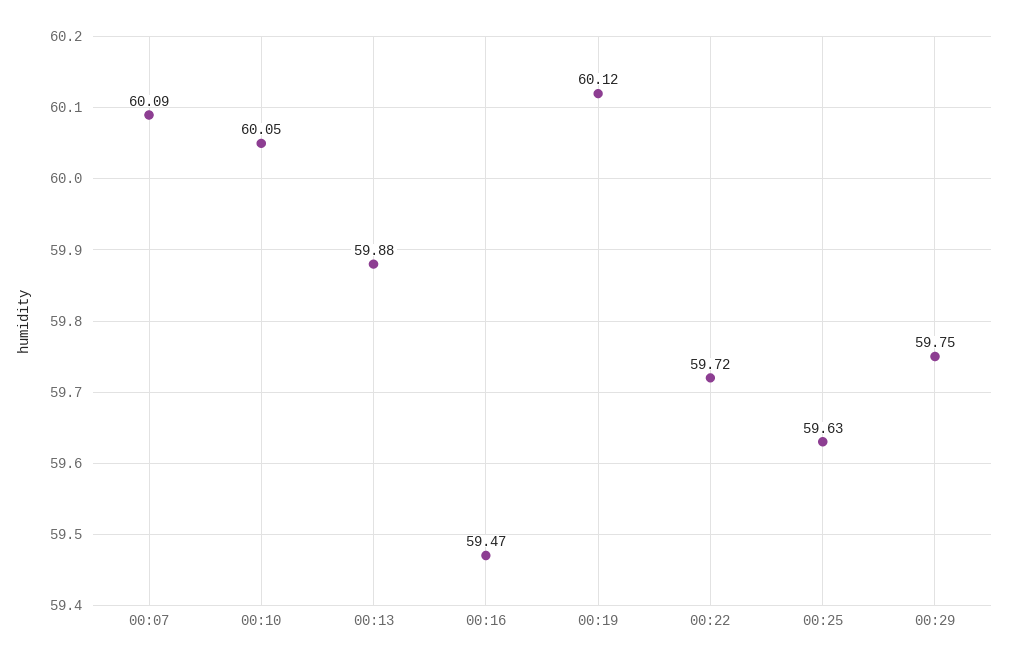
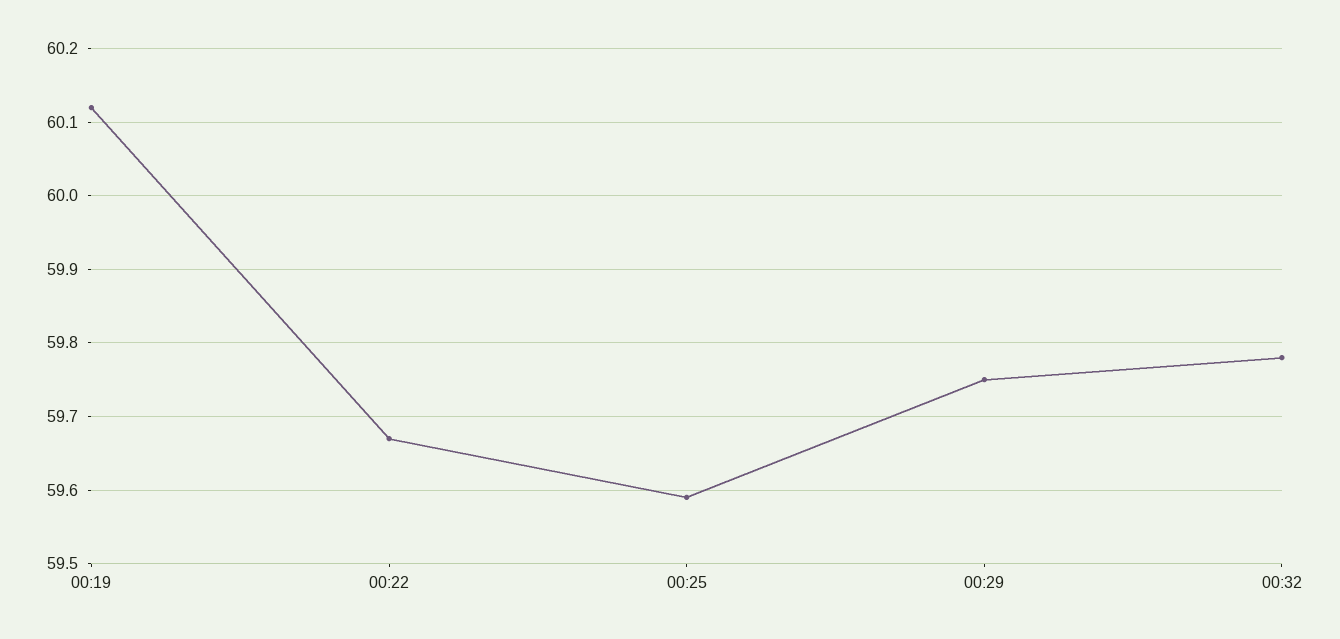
00:07: 60.09 -> none
00:10: 60.05 -> none
00:13: 59.88 -> none
00:16: 59.47 -> none
00:22: 59.72 -> 59.67
00:25: 59.63 -> 59.59
00:32: none -> 59.78

